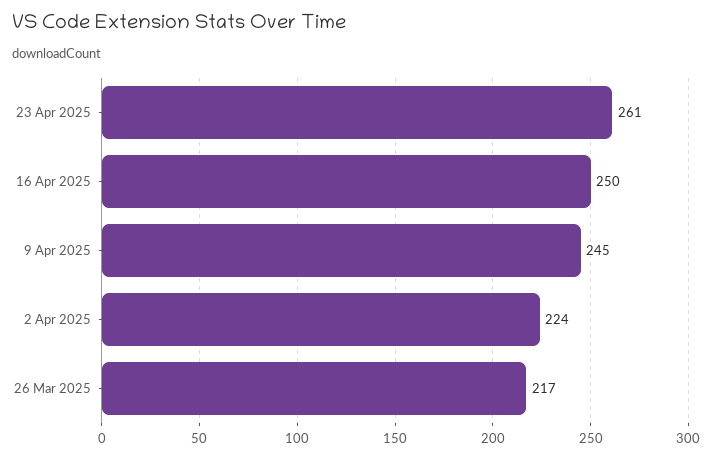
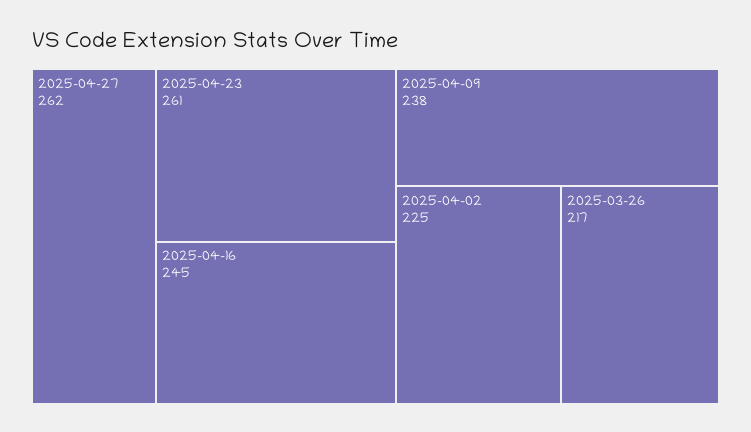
16 Apr 2025: 250 -> 245
9 Apr 2025: 245 -> 238
2 Apr 2025: 224 -> 225
2025-04-27: none -> 262

